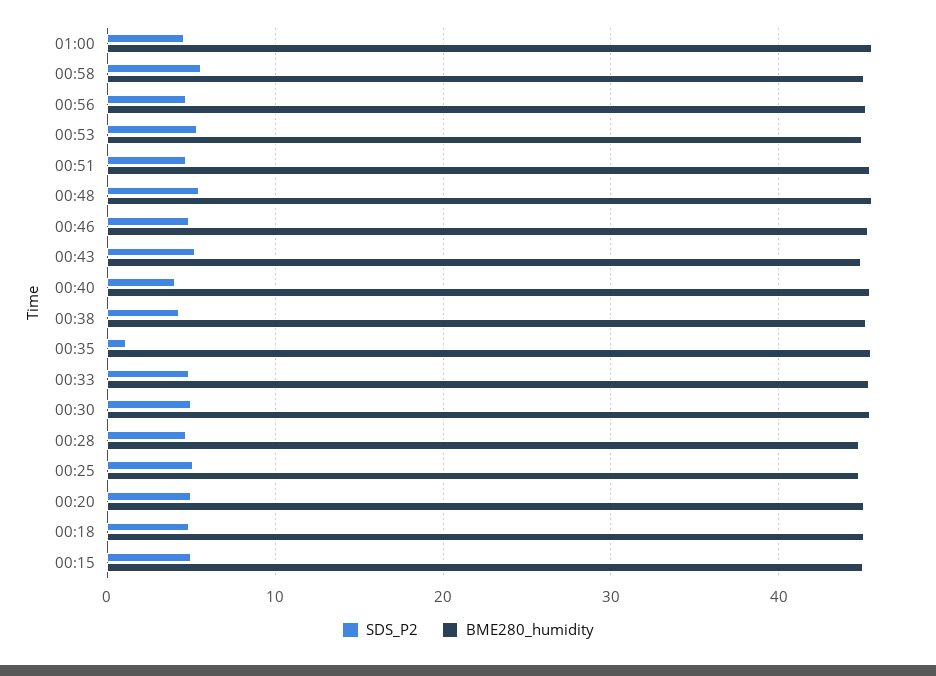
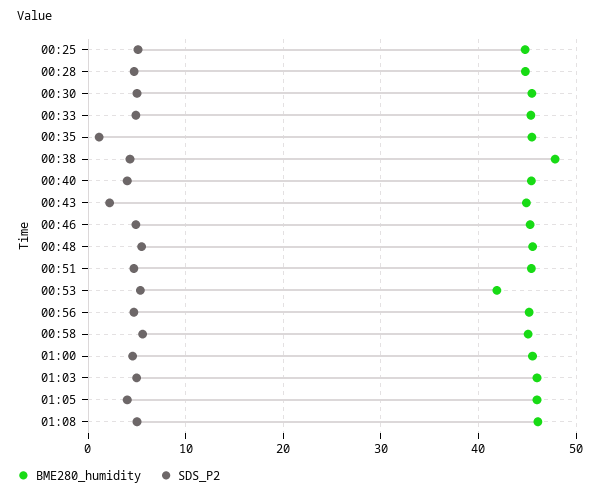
BME280_humidity, 00:53: 45 -> 42
SDS_P2, 00:43: 5 -> 2
BME280_humidity, 00:38: 45 -> 48
SDS_P2, 00:20: 5 -> none
BME280_humidity, 00:20: 45 -> none
SDS_P2, 00:18: 5 -> none
BME280_humidity, 00:18: 45 -> none
SDS_P2, 00:15: 5 -> none
BME280_humidity, 00:15: 45 -> none
BME280_humidity, 01:03: none -> 46
SDS_P2, 01:03: none -> 5
BME280_humidity, 01:05: none -> 46
SDS_P2, 01:05: none -> 4
BME280_humidity, 01:08: none -> 46
SDS_P2, 01:08: none -> 5

